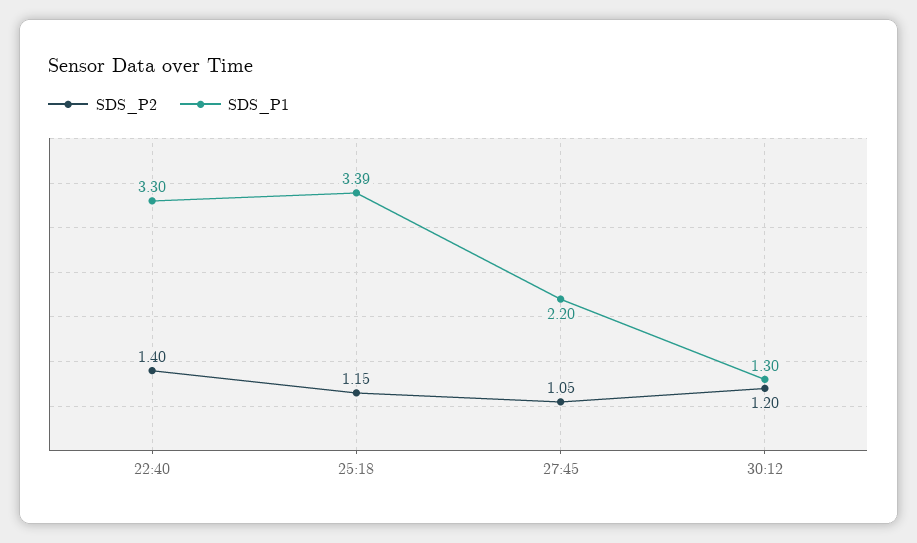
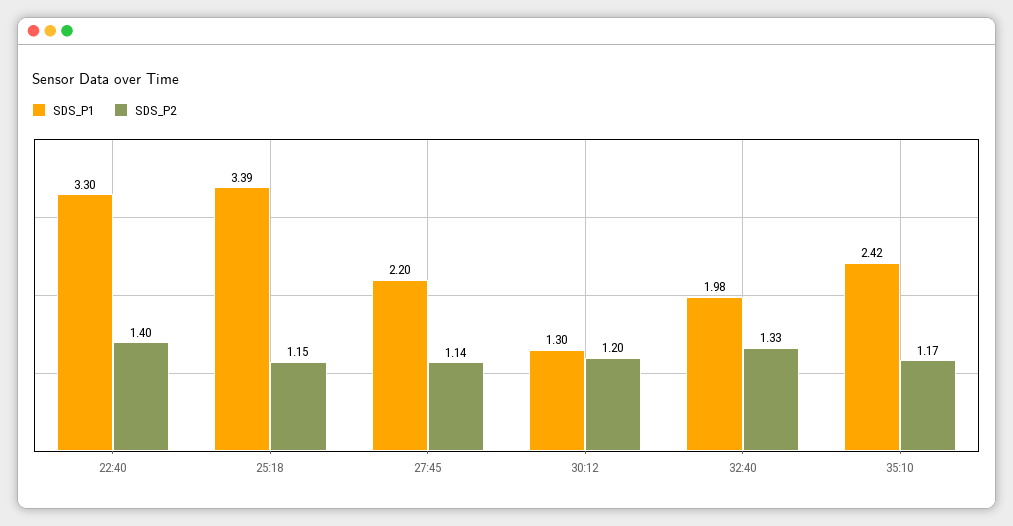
SDS_P2, 27:45: 1.05 -> 1.14
SDS_P1, 32:40: none -> 1.98
SDS_P2, 32:40: none -> 1.33
SDS_P1, 35:10: none -> 2.42
SDS_P2, 35:10: none -> 1.17

